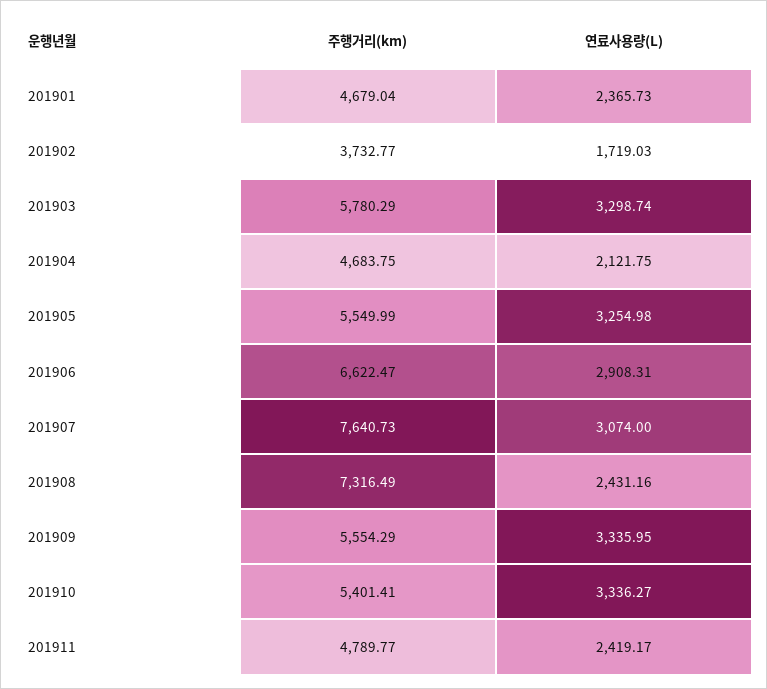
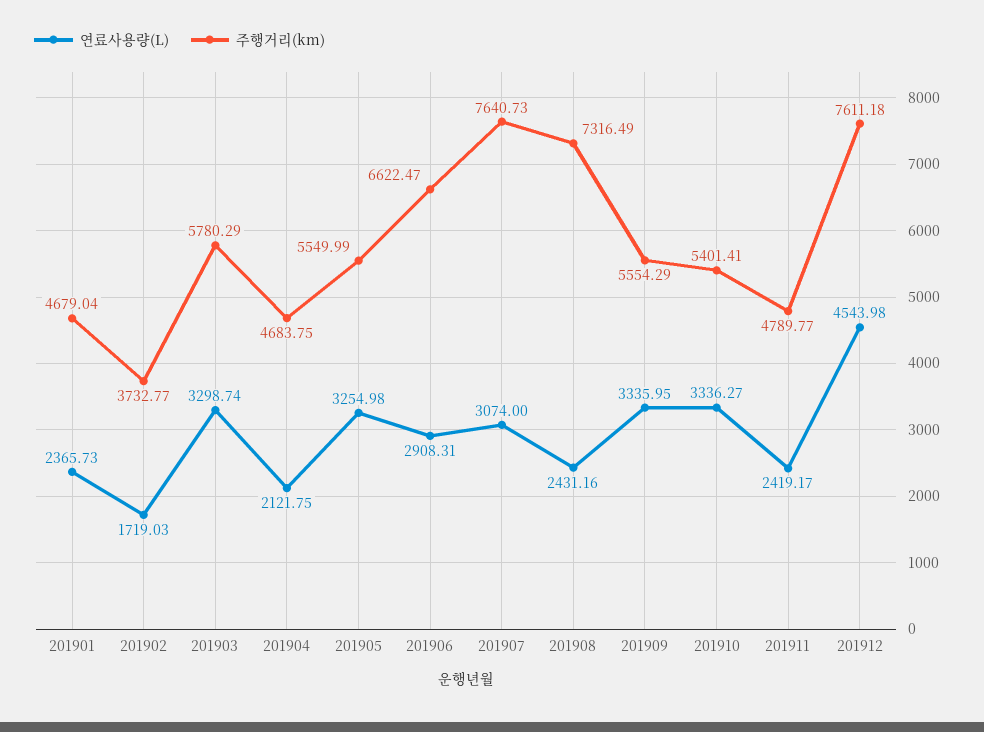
연료사용량(L), 201912: none -> 4543.98
주행거리(km), 201912: none -> 7611.18

